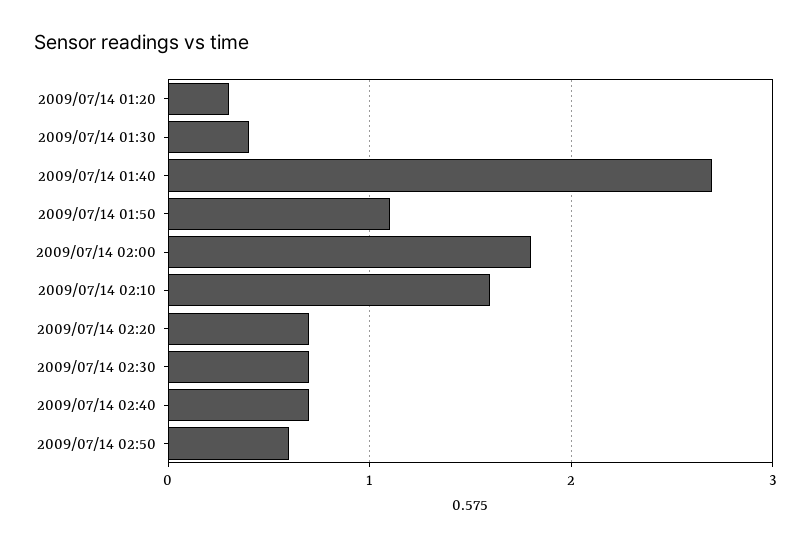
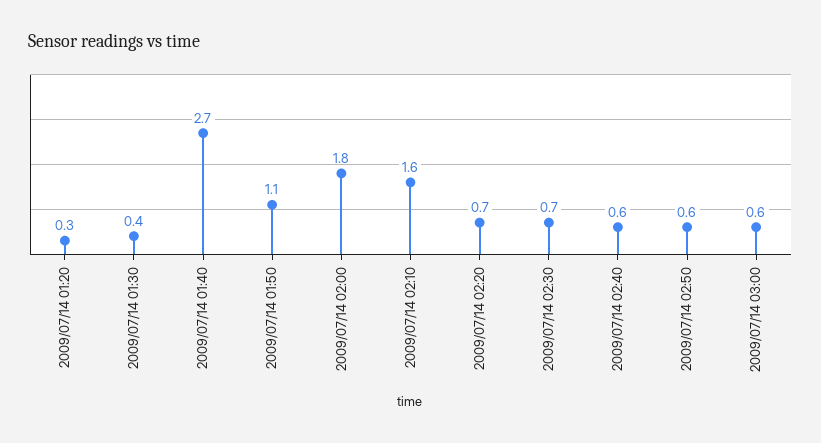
2009/07/14 02:40: 0.7 -> 0.6
2009/07/14 03:00: none -> 0.6

